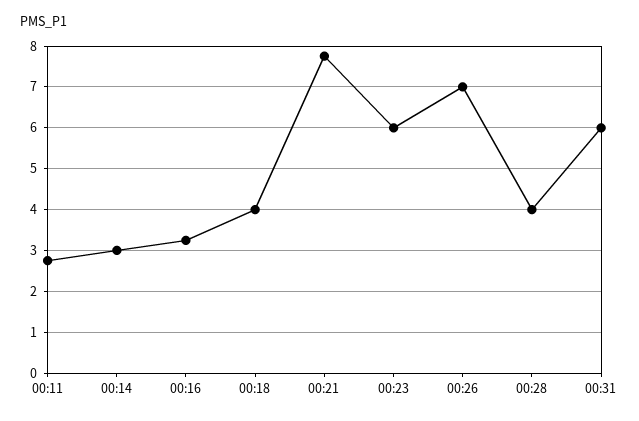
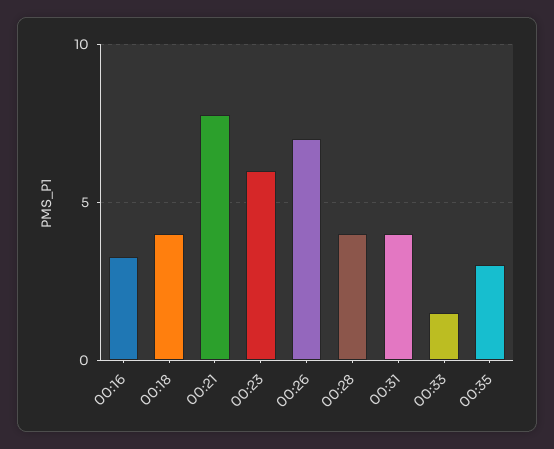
00:11: 2.8 -> none
00:14: 3 -> none
00:31: 6 -> 4
00:33: none -> 1.5
00:35: none -> 3

